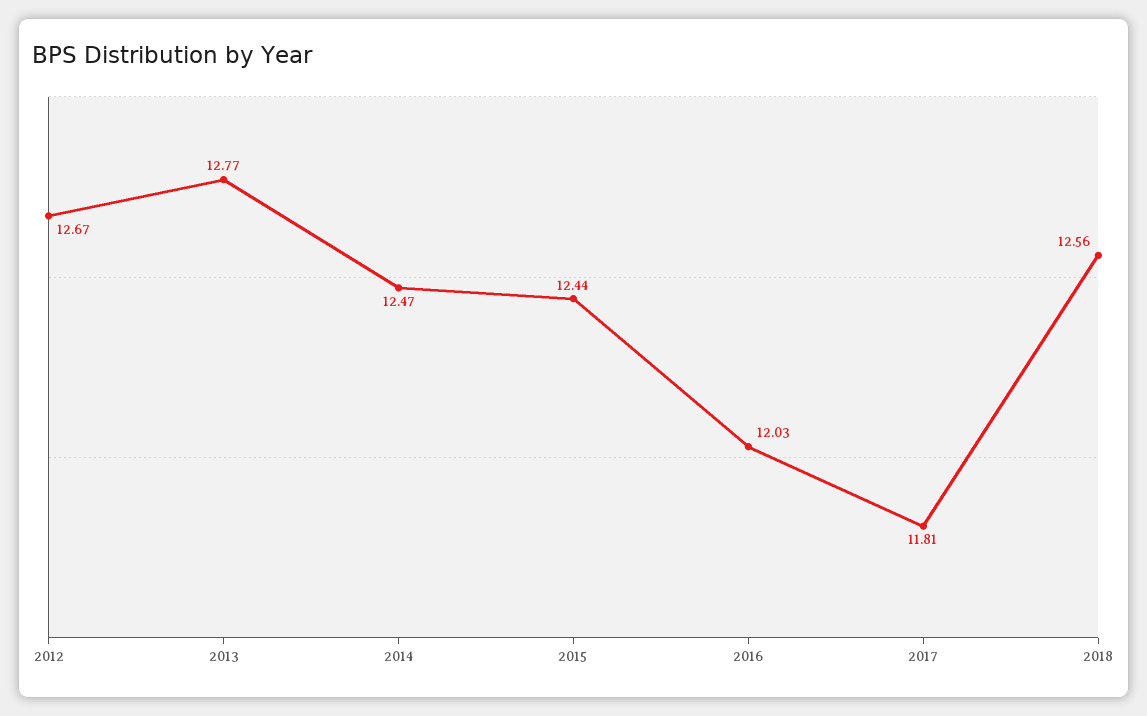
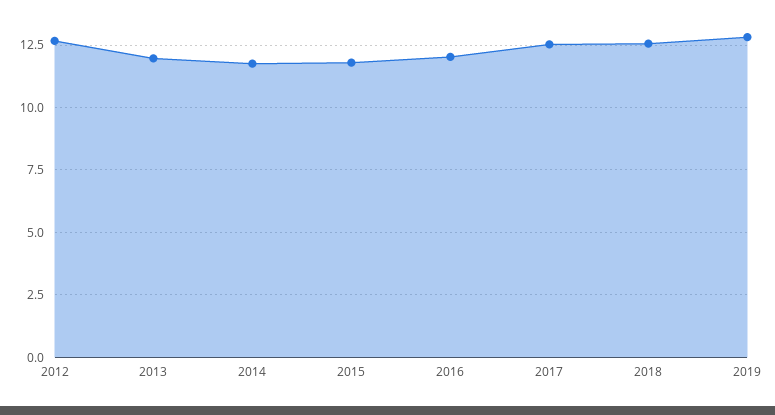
2013: 12.77 -> 12
2014: 12.47 -> 11.75
2015: 12.44 -> 11.75
2017: 11.81 -> 12.5
2019: none -> 12.75

